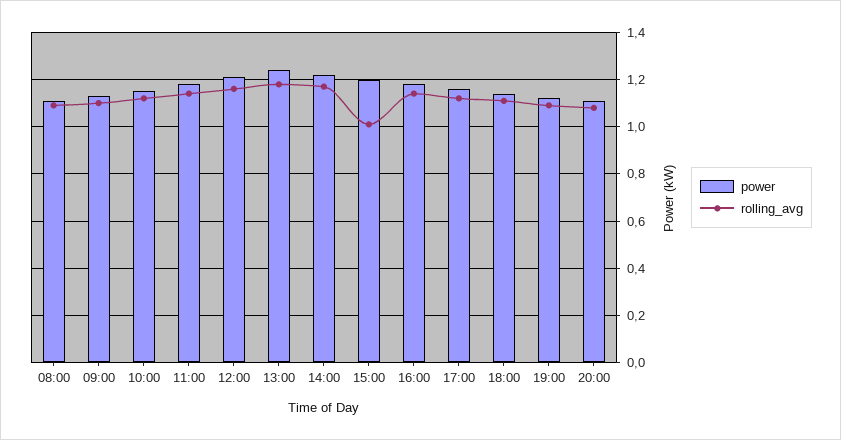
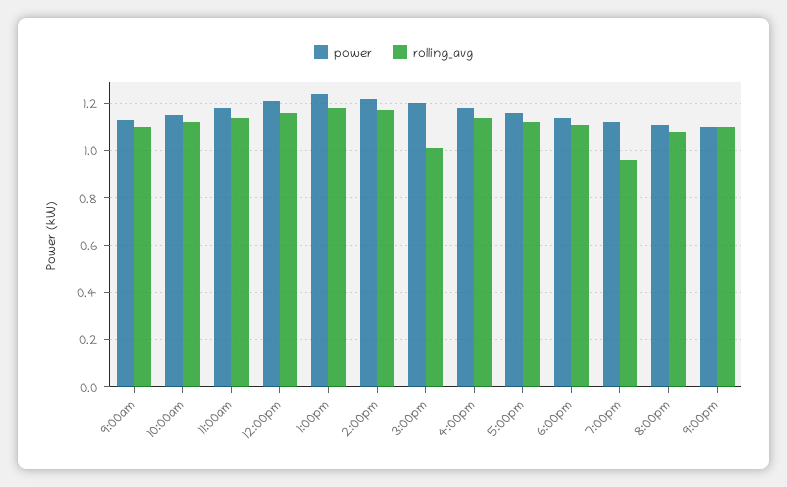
power, 08:00: 1.1 -> none
rolling_avg, 08:00: 1.1 -> none
rolling_avg, 19:00: 1.1 -> 0.95
power, 9:00pm: none -> 1.1
rolling_avg, 9:00pm: none -> 1.1

